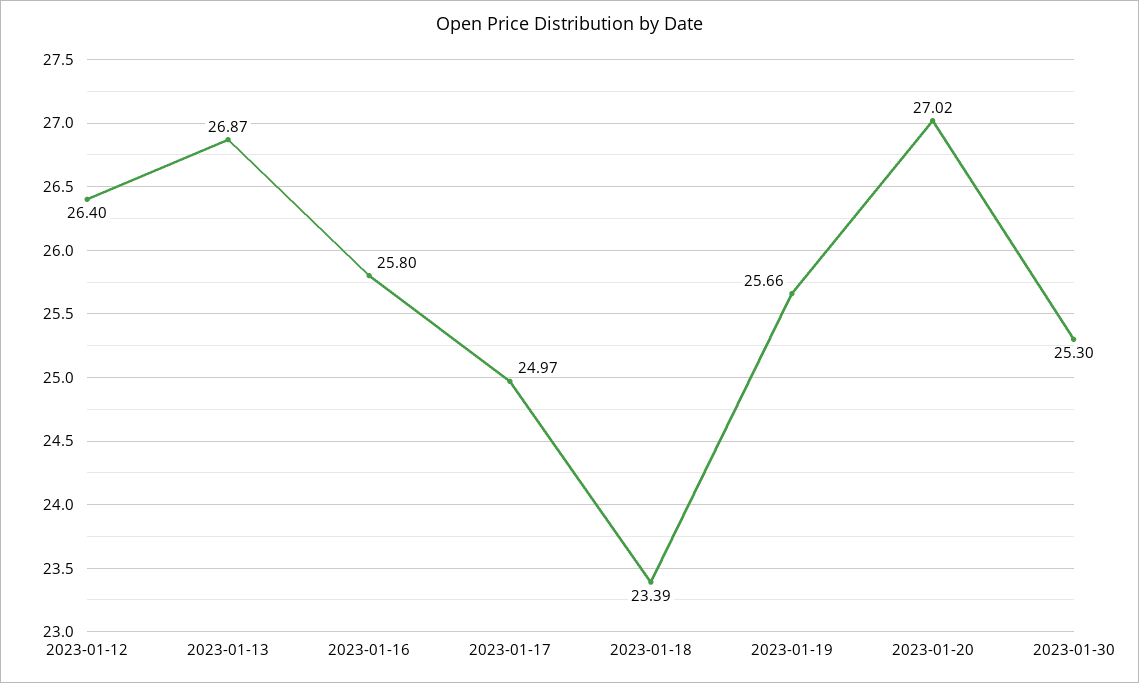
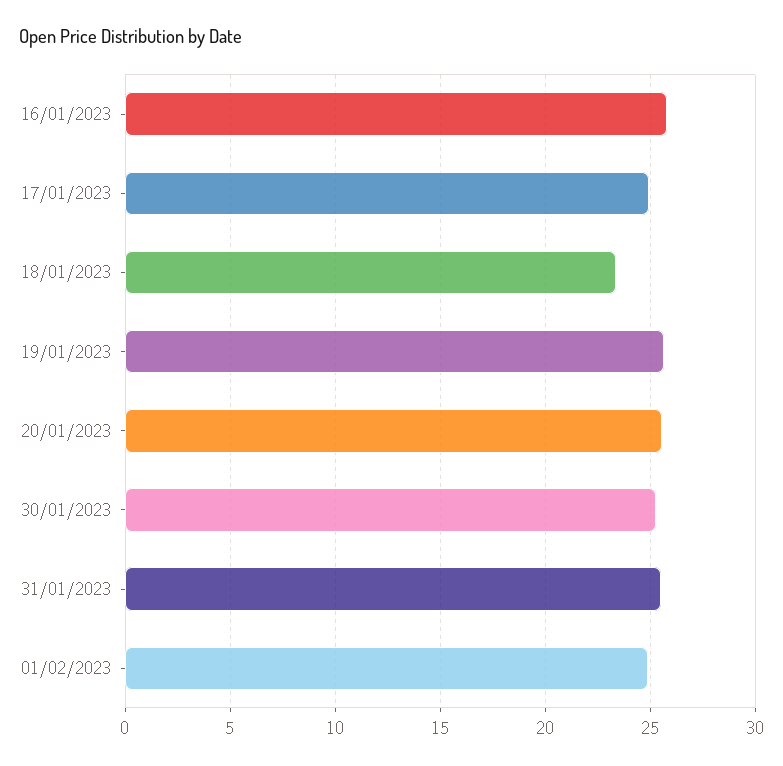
2023-01-12: 26.4 -> none
2023-01-13: 26.87 -> none
2023-01-20: 27.02 -> 25.5
31/01/2023: none -> 25.5
01/02/2023: none -> 25

